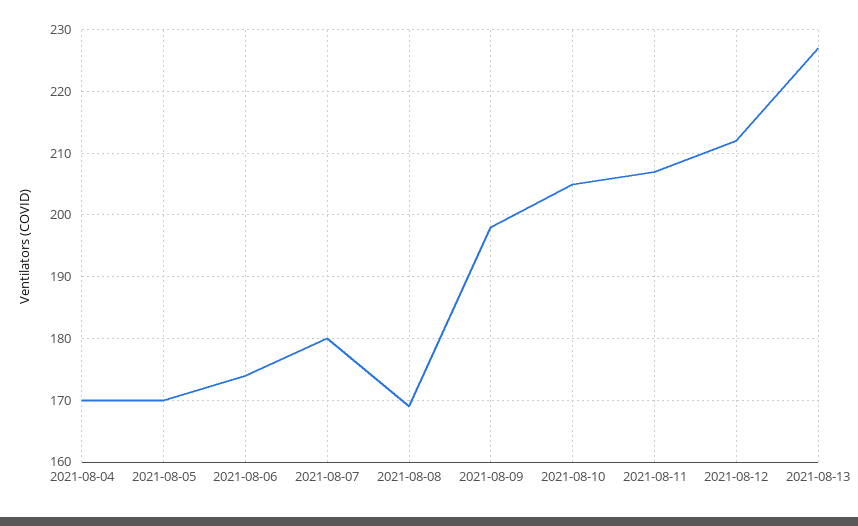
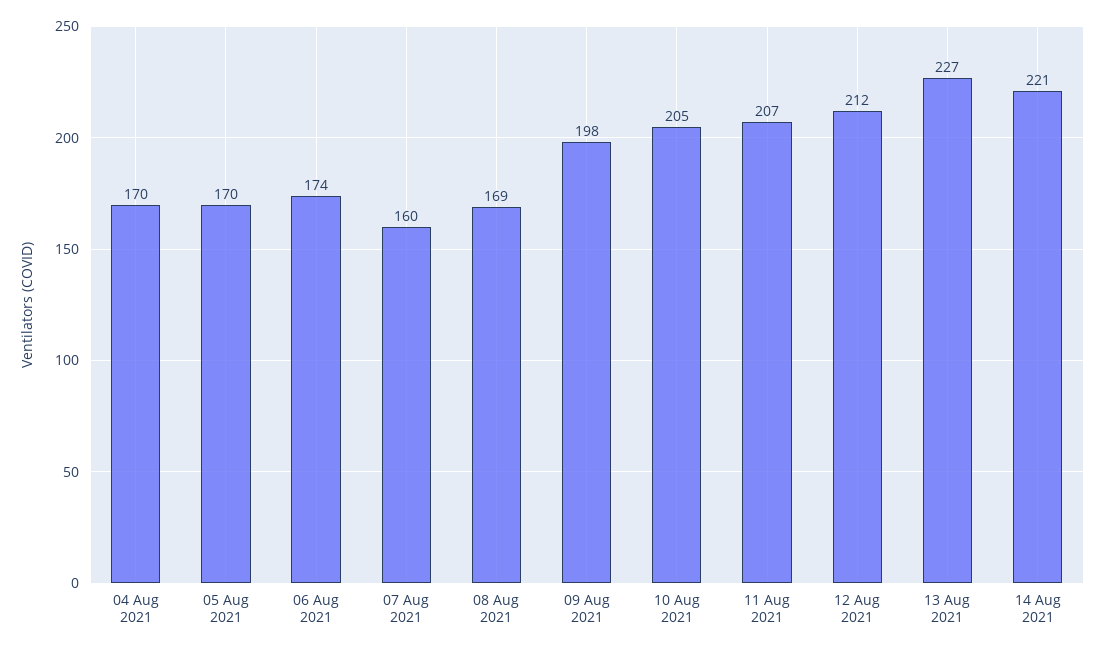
2021-08-07: 180 -> 160
14 Aug 2021: none -> 221

